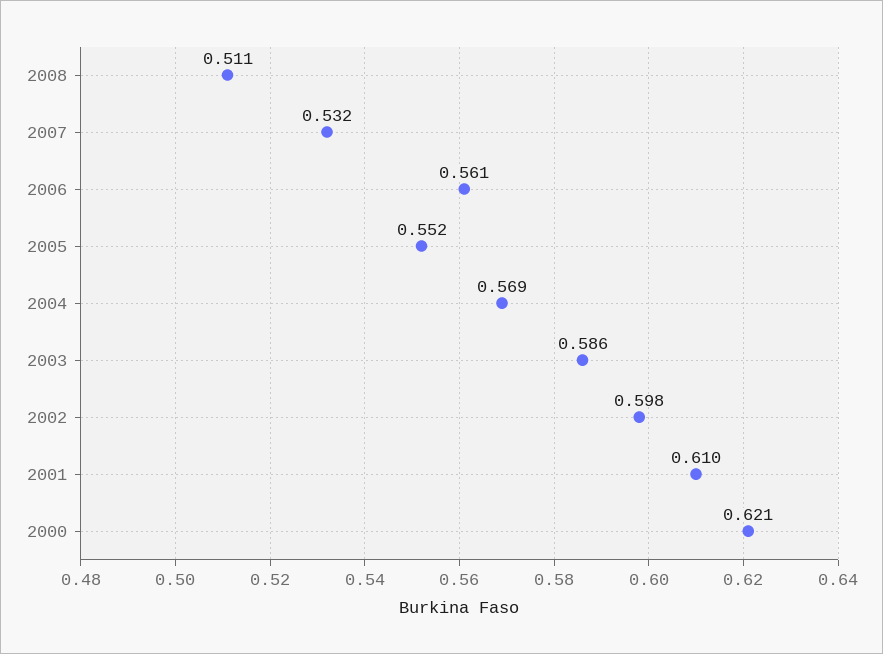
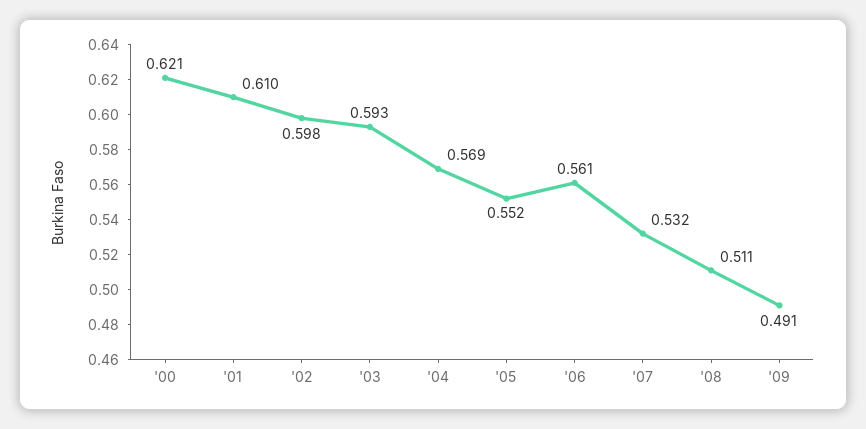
2003: 0.586 -> 0.593
'09: none -> 0.491

